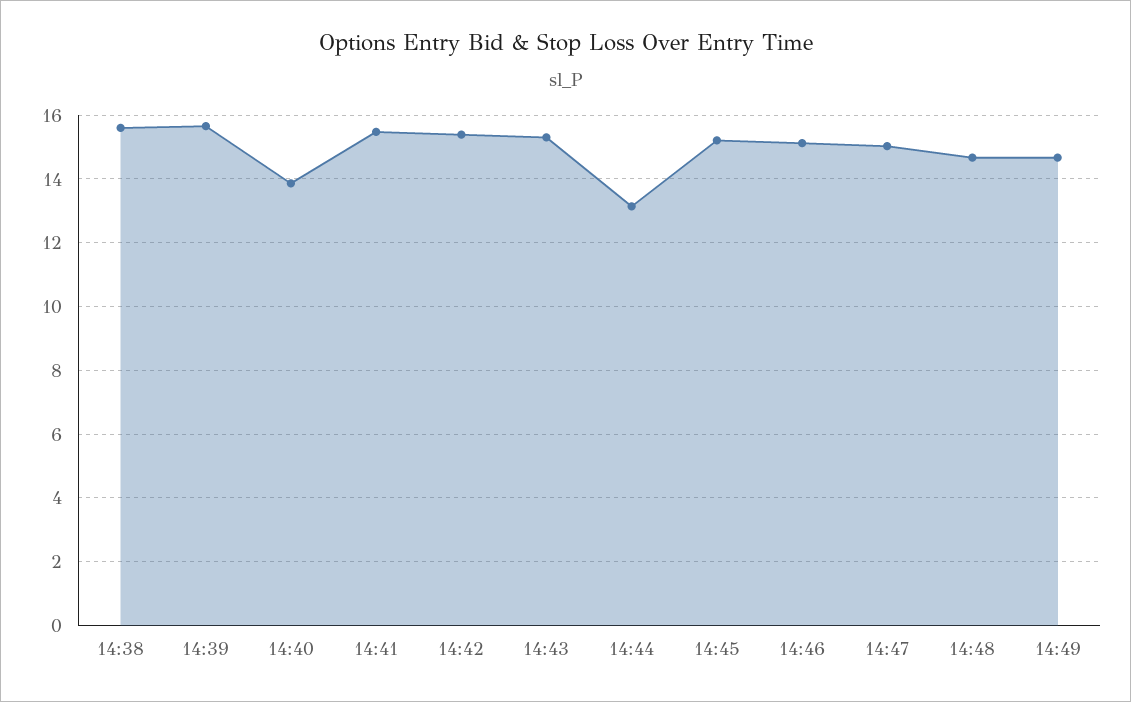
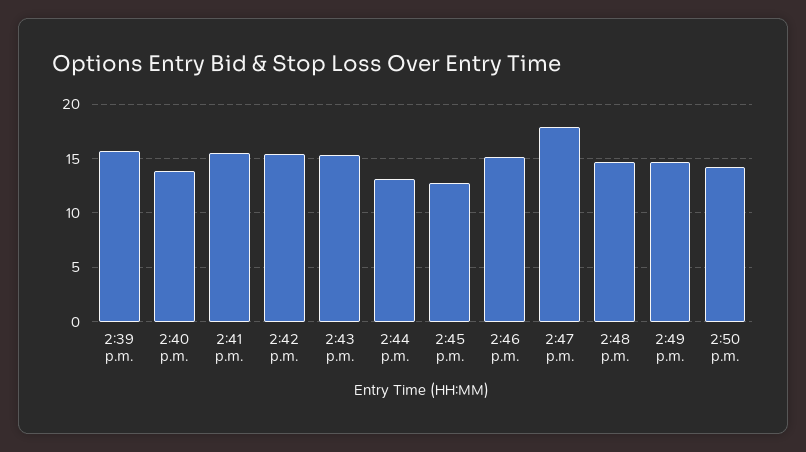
14:38: 15.6 -> none
14:45: 15.2 -> 13
14:47: 15 -> 18
2:50 p.m.: none -> 14

